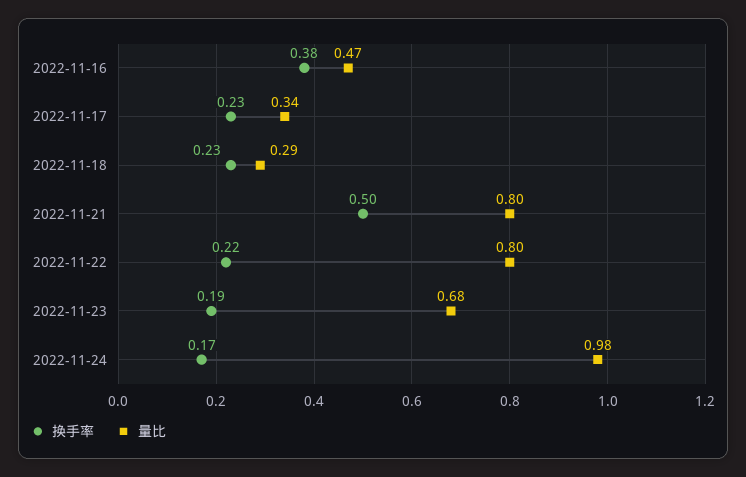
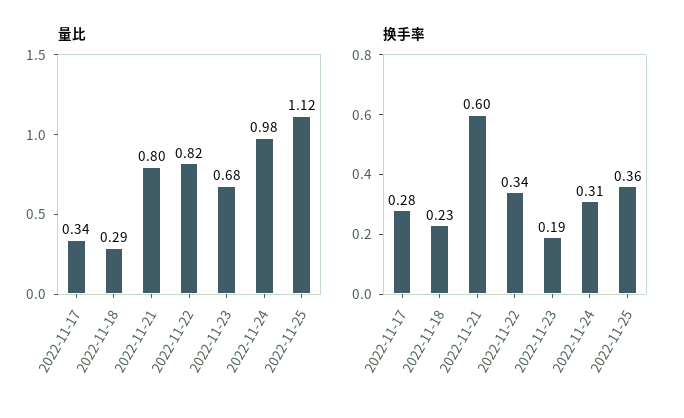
换手率, 2022-11-16: 0.38 -> none
量比, 2022-11-16: 0.47 -> none
换手率, 2022-11-17: 0.23 -> 0.28
换手率, 2022-11-21: 0.5 -> 0.6
换手率, 2022-11-22: 0.22 -> 0.34
量比, 2022-11-22: 0.8 -> 0.82
换手率, 2022-11-24: 0.17 -> 0.31
量比, 2022-11-25: none -> 1.12
换手率, 2022-11-25: none -> 0.36

